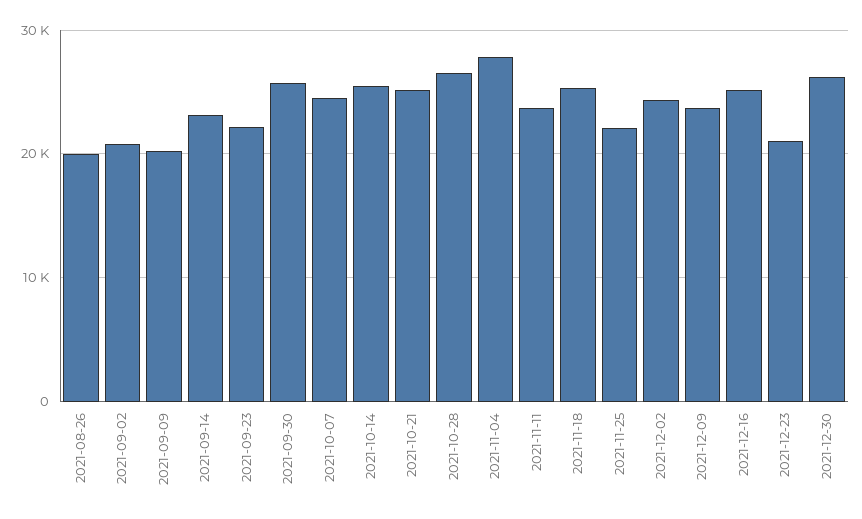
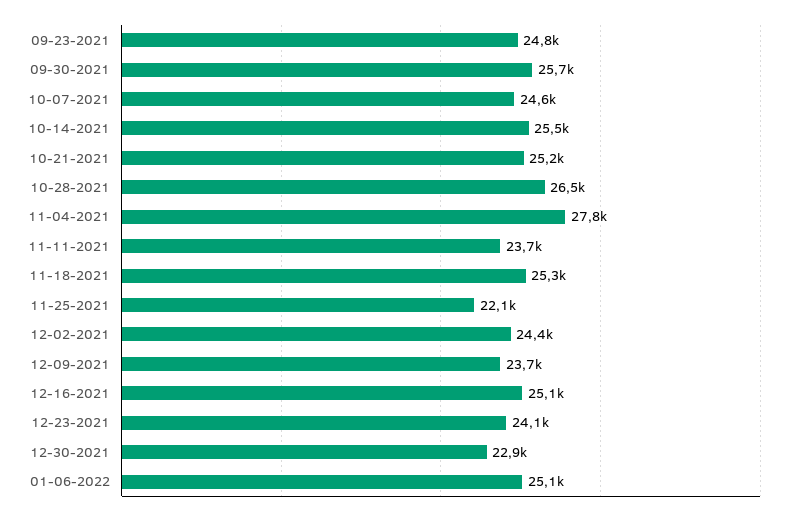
2021-08-26: 20000 -> none
2021-09-02: 21000 -> none
2021-09-09: 20000 -> none
2021-09-14: 23000 -> none
2021-09-23: 22000 -> 24800
2021-12-23: 21000 -> 24100
2021-12-30: 26000 -> 22900
01-06-2022: none -> 25100

